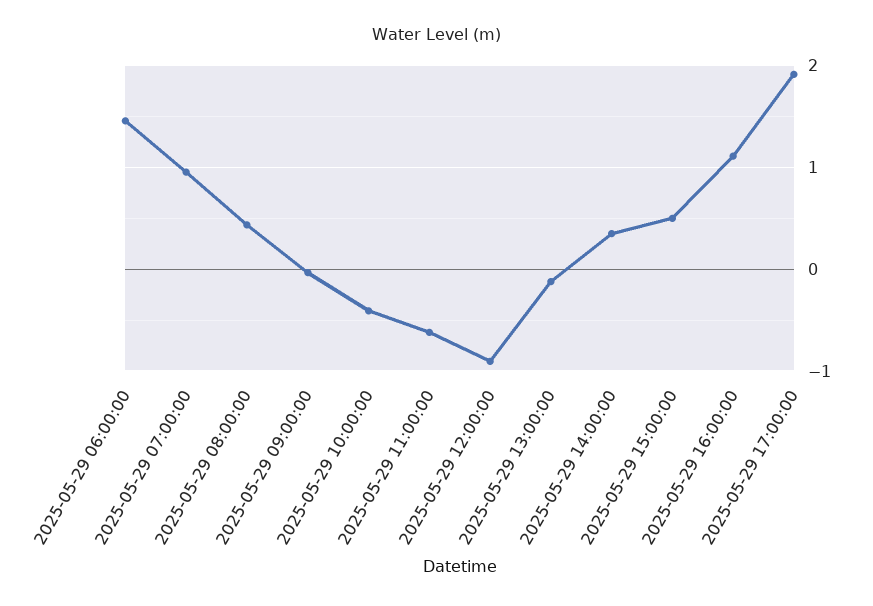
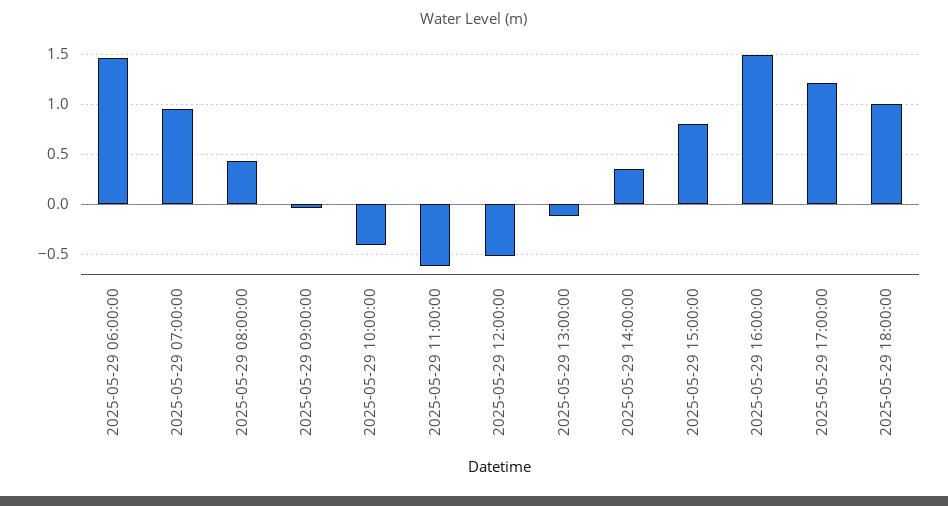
2025-05-29 12:00:00: -0.9 -> -0.5
2025-05-29 15:00:00: 0.5 -> 0.8
2025-05-29 16:00:00: 1.1 -> 1.5
2025-05-29 17:00:00: 1.9 -> 1.2
2025-05-29 18:00:00: none -> 1

